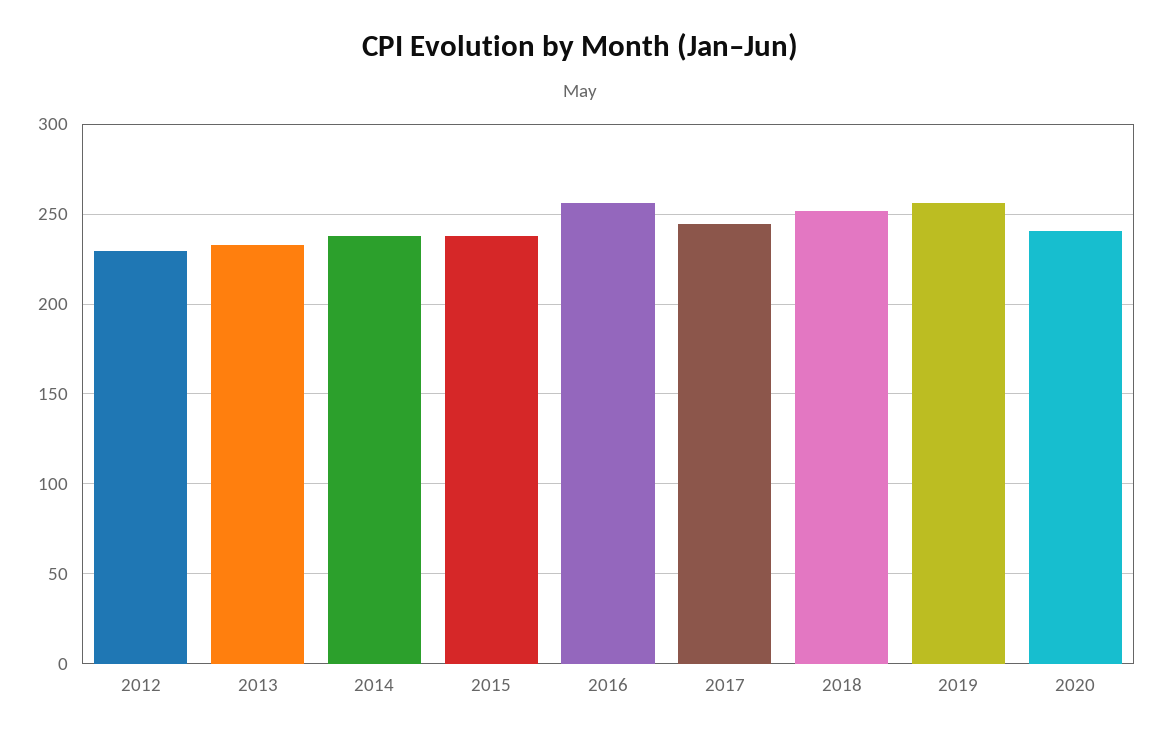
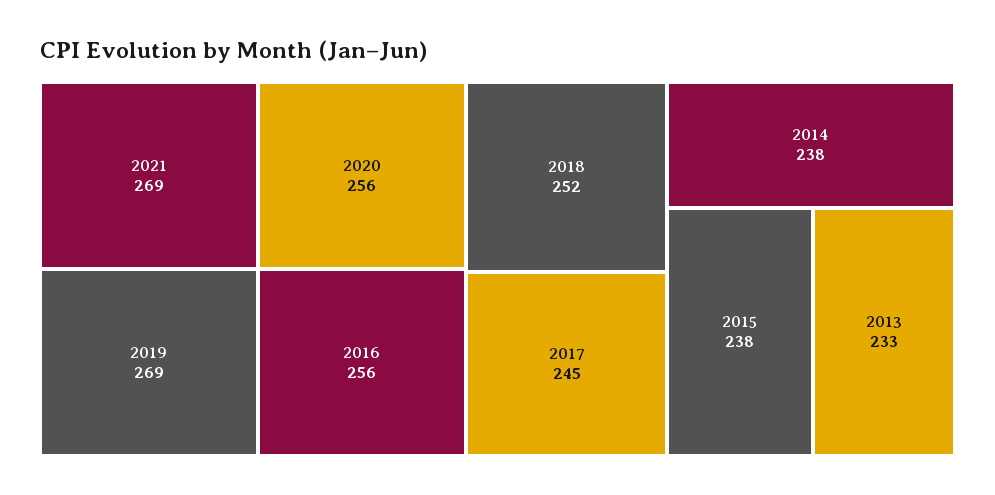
2012: 230 -> none
2019: 255 -> 269
2020: 240 -> 256
2021: none -> 269

